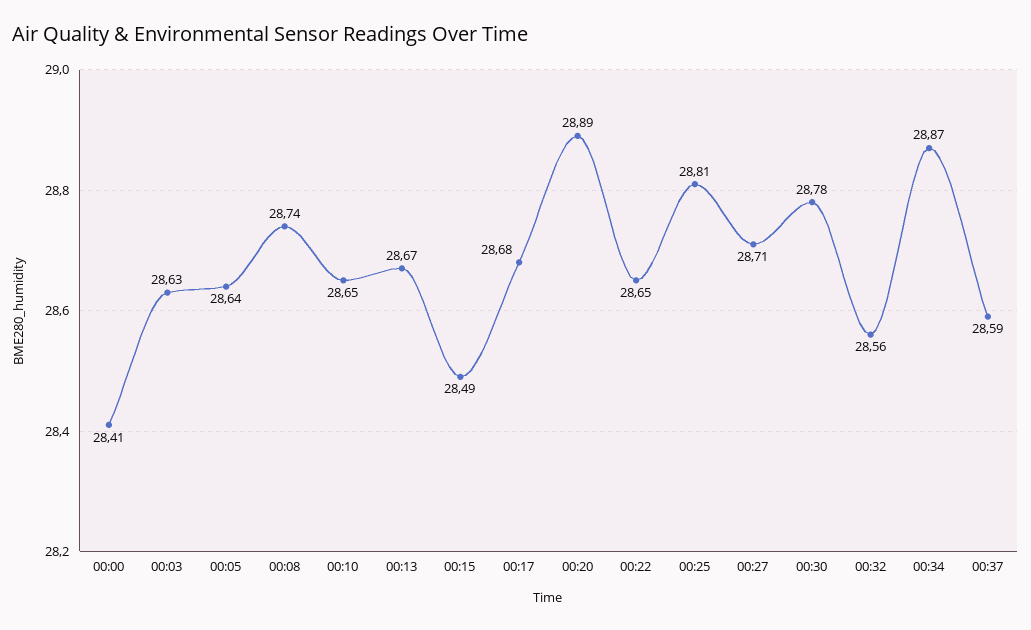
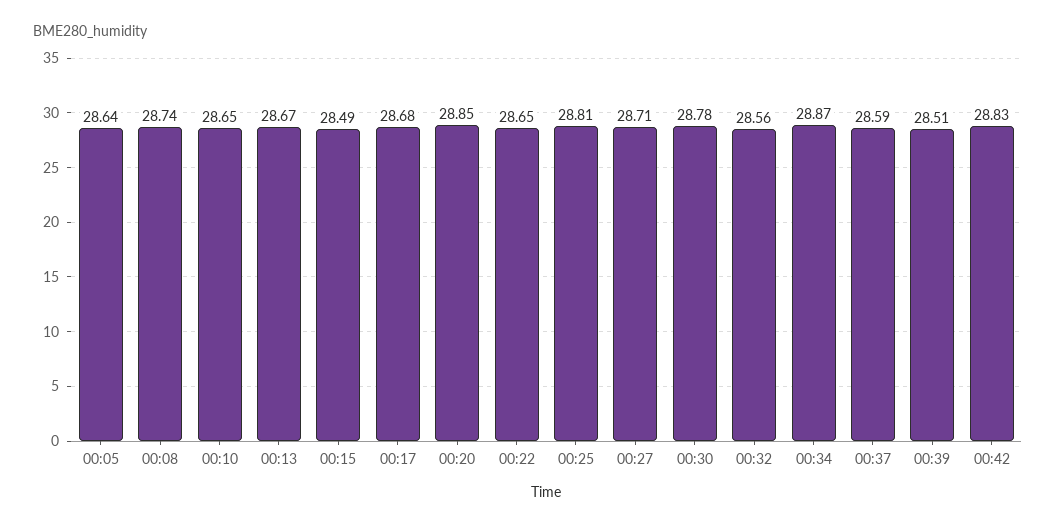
00:00: 28.41 -> none
00:03: 28.63 -> none
00:20: 28.89 -> 28.85
00:39: none -> 28.51
00:42: none -> 28.83

